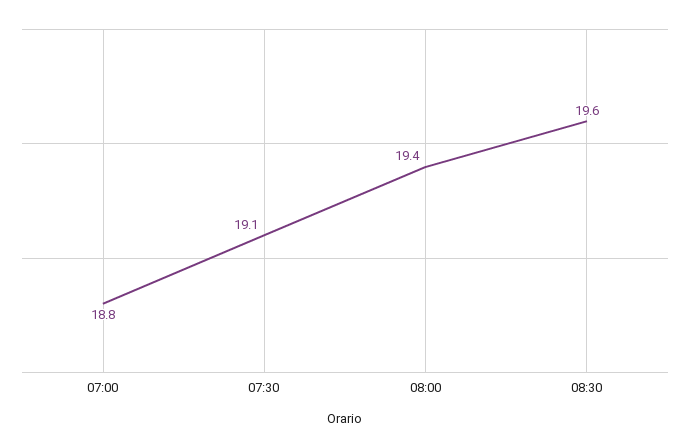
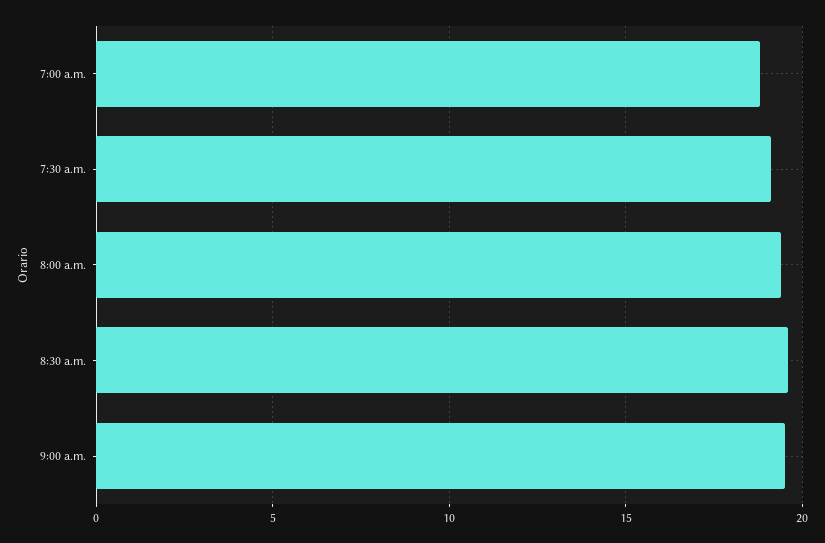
9:00 a.m.: none -> 19.5

